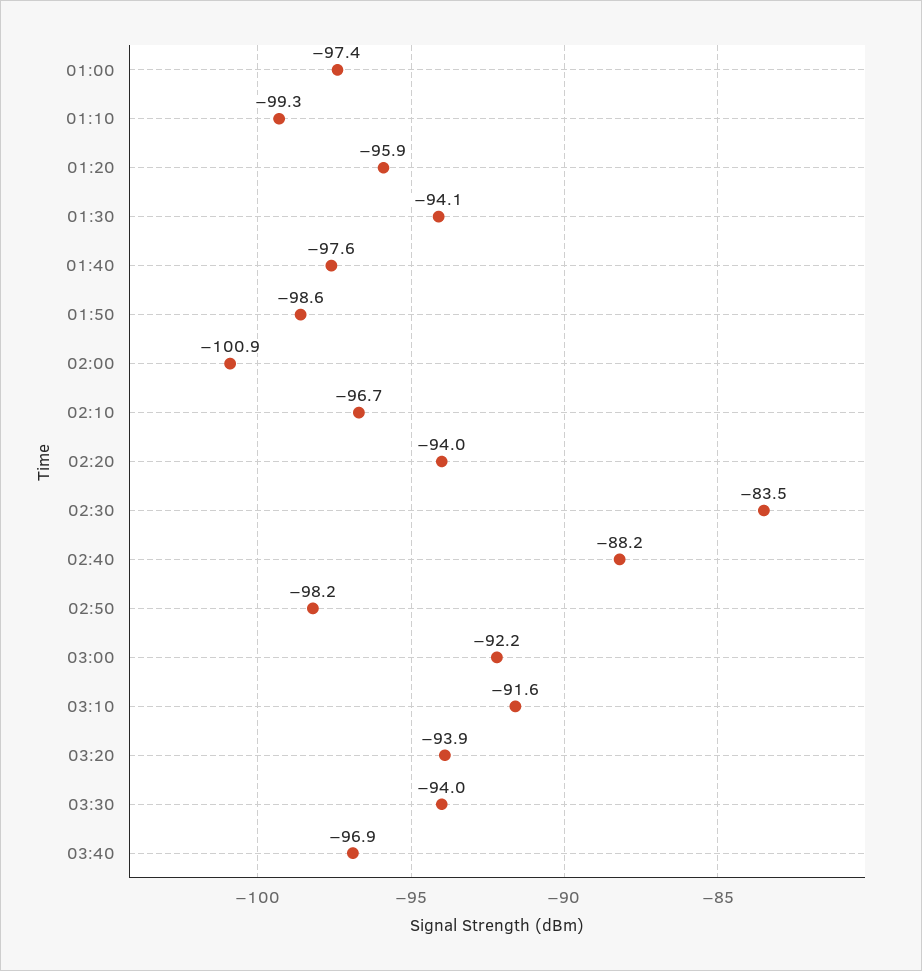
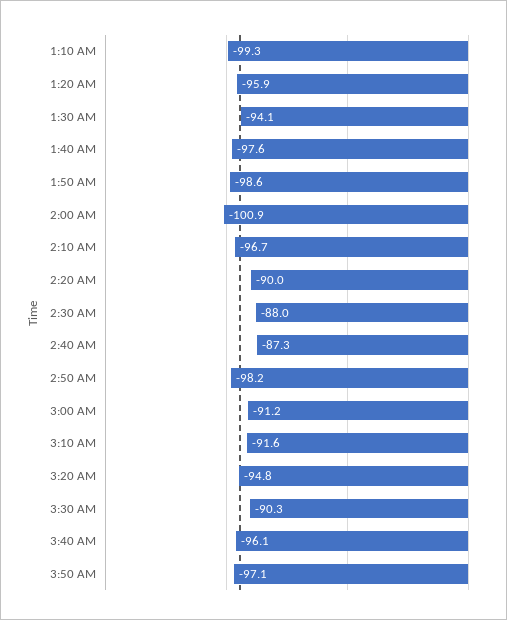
01:00: -97.4 -> none
02:20: -94 -> -90
02:30: -83.5 -> -88
02:40: -88.2 -> -87.3
03:00: -92.2 -> -91.2
03:20: -93.9 -> -94.8
03:30: -94 -> -90.3
03:40: -96.9 -> -96.1
3:50 AM: none -> -97.1

